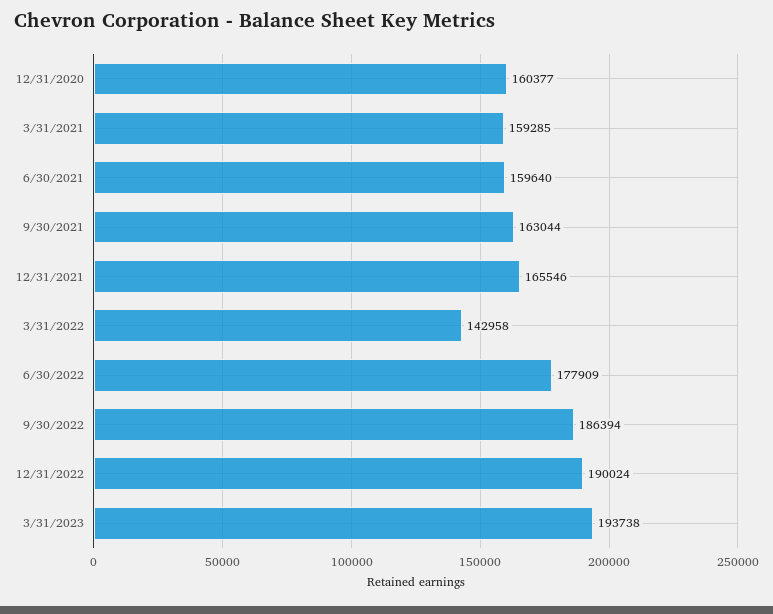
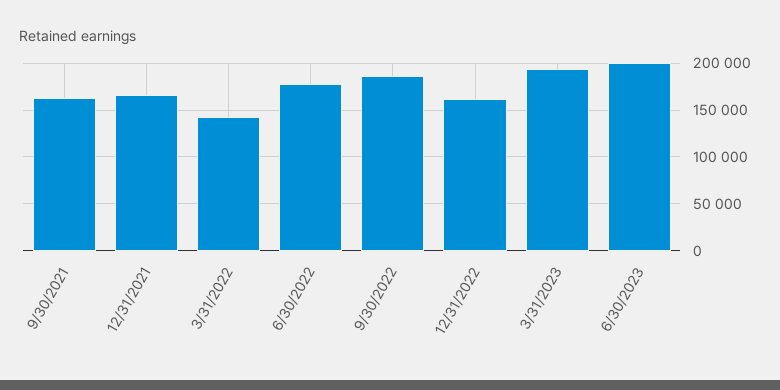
12/31/2020: 160377 -> none
3/31/2021: 159285 -> none
6/30/2021: 159640 -> none
12/31/2022: 190024 -> 160000
6/30/2023: none -> 200000

